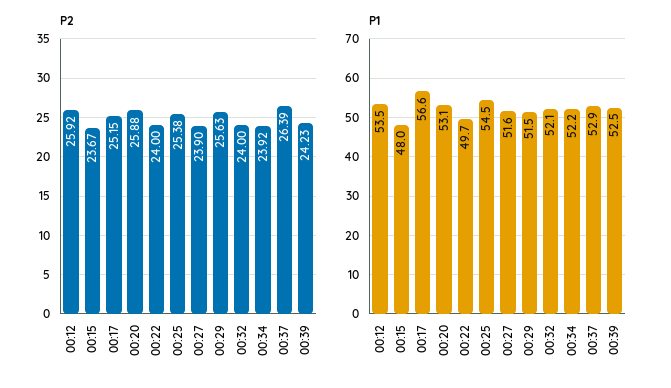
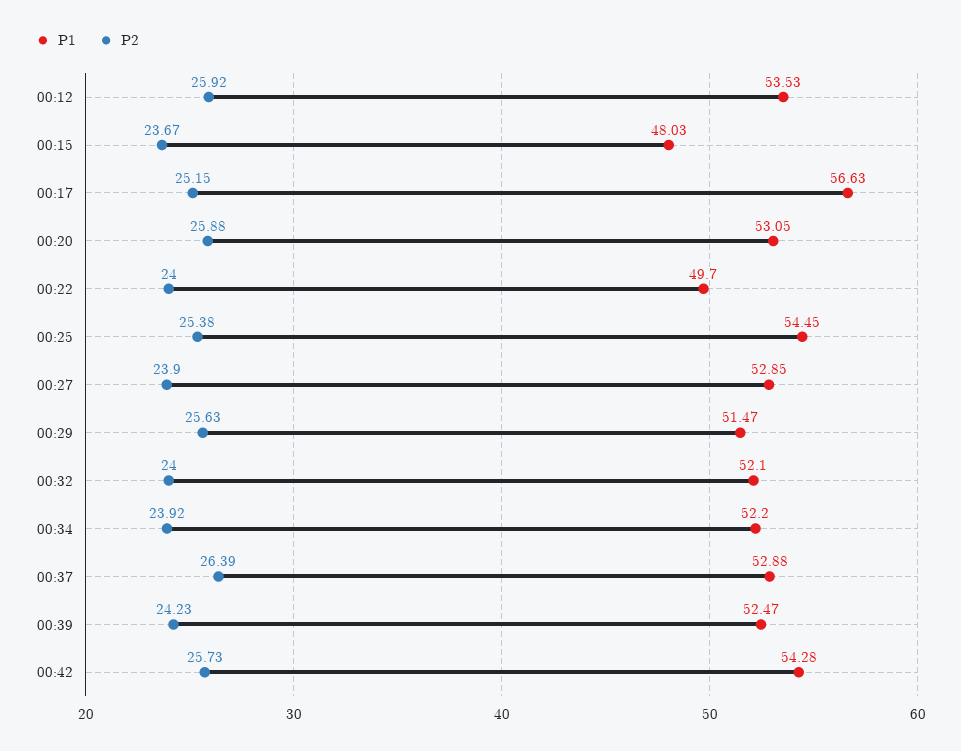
P1, 00:27: 51.6 -> 52.85
P1, 00:42: none -> 54.28
P2, 00:42: none -> 25.73

